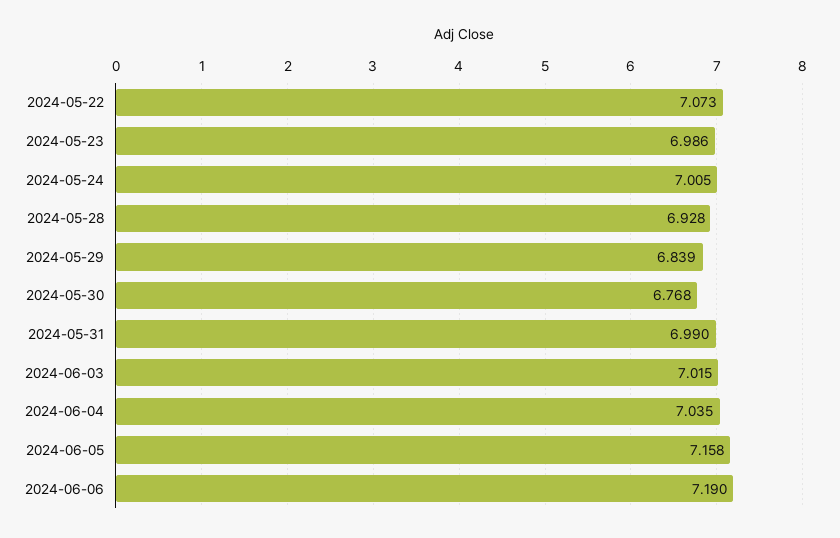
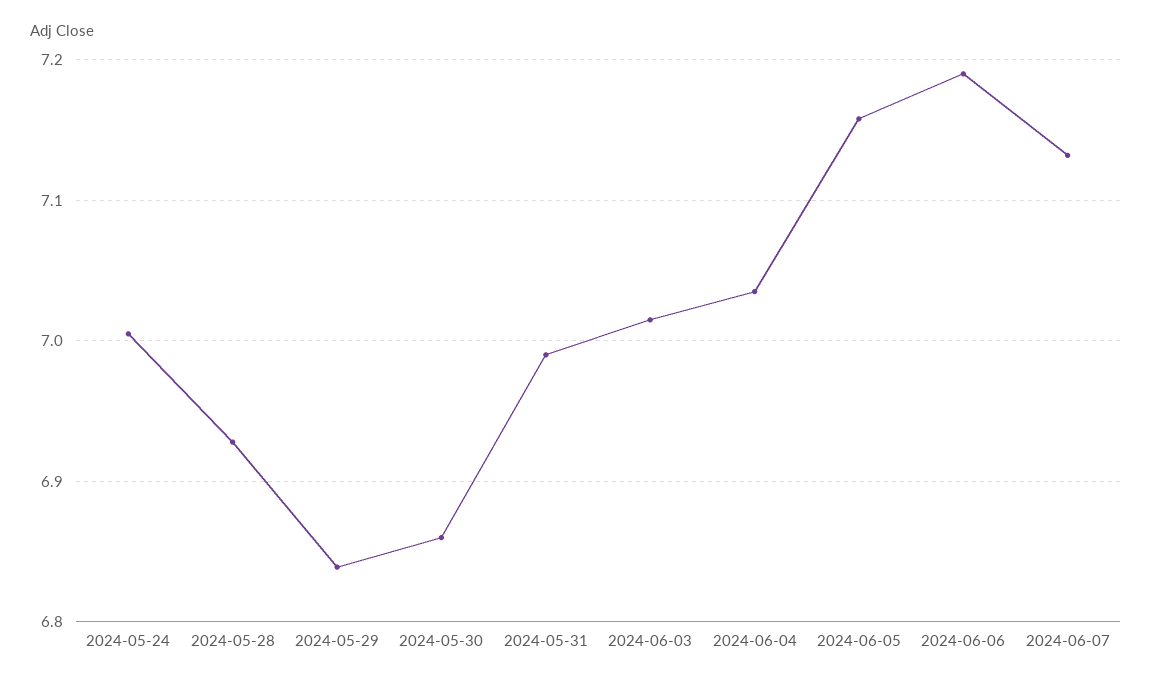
2024-05-22: 7.073 -> none
2024-05-23: 6.986 -> none
2024-05-30: 6.768 -> 6.86
2024-06-07: none -> 7.13

